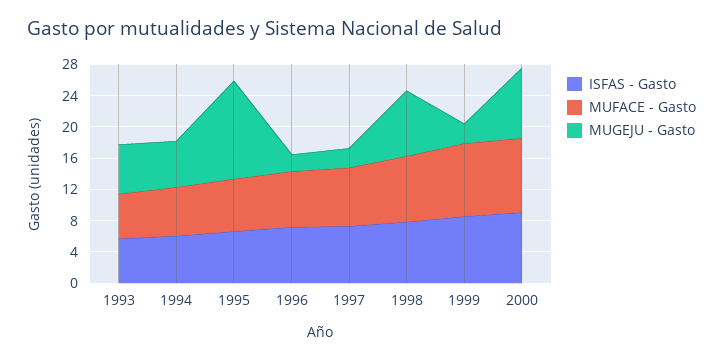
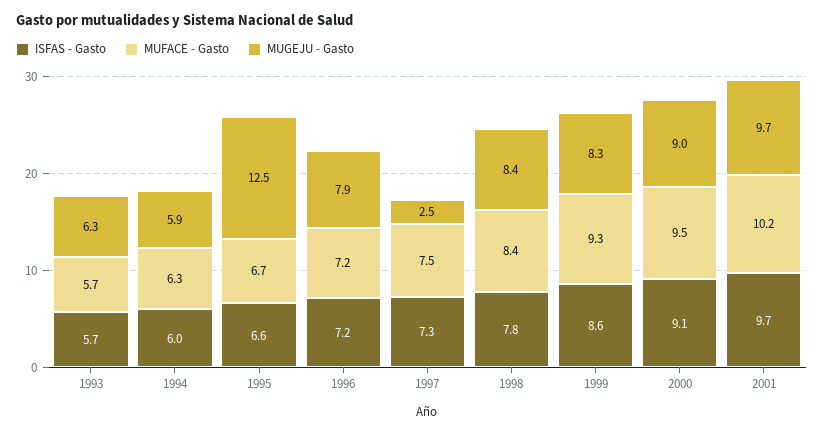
MUGEJU - Gasto, 1996: 2 -> 7.9
MUGEJU - Gasto, 1999: 2 -> 8.3
ISFAS - Gasto, 2001: none -> 9.7
MUFACE - Gasto, 2001: none -> 10.2
MUGEJU - Gasto, 2001: none -> 9.7

